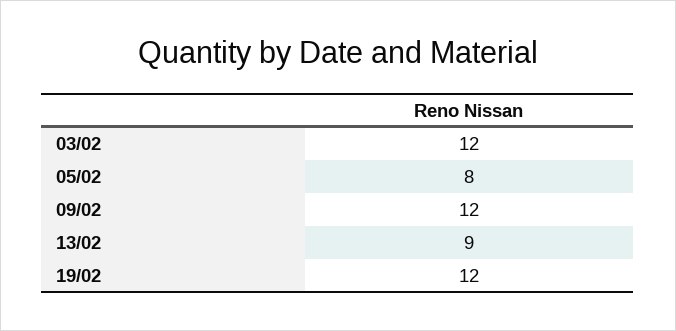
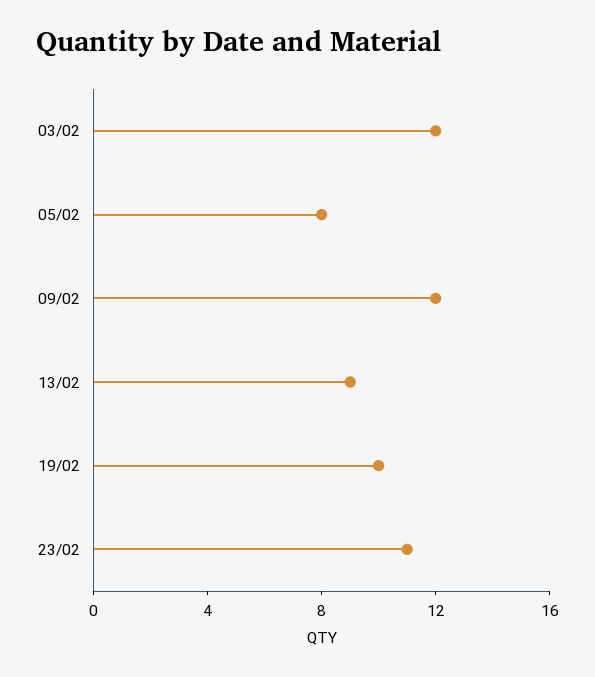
19/02: 12 -> 10
23/02: none -> 11

